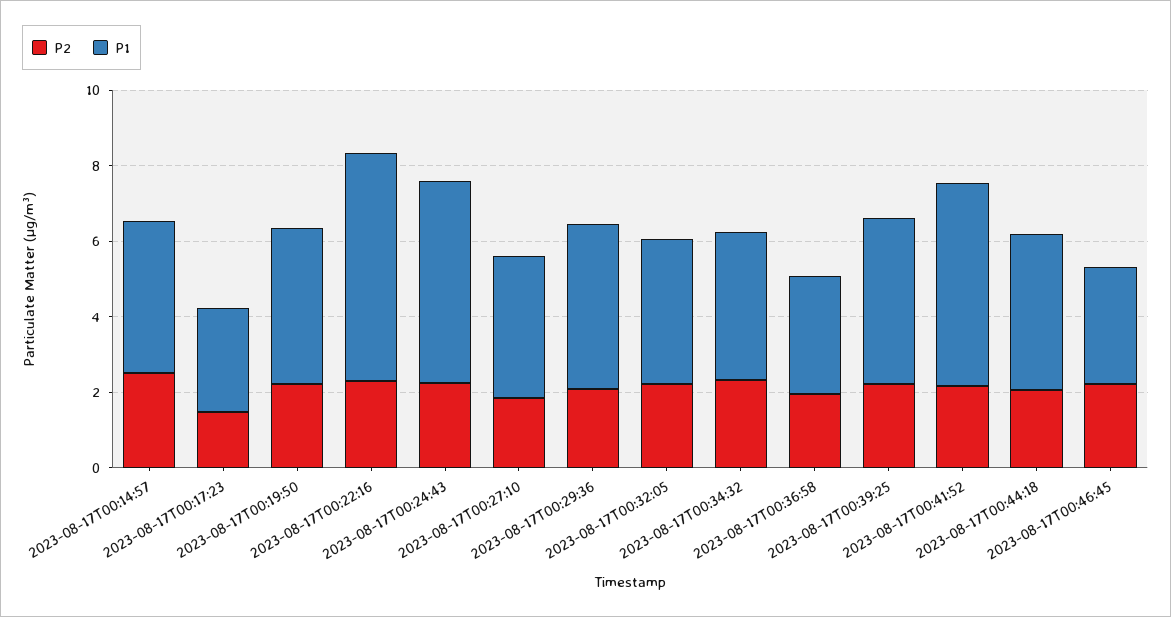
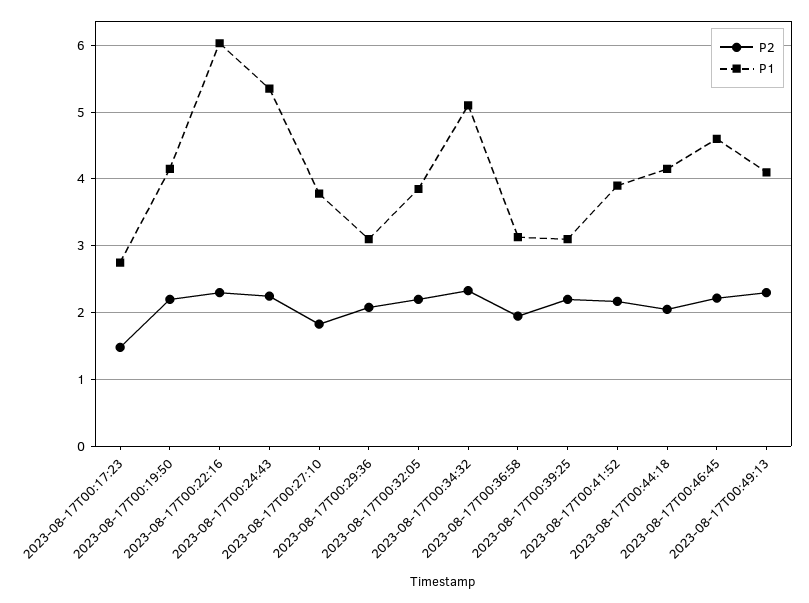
P2, 2023-08-17T00:14:57: 2.5 -> none
P1, 2023-08-17T00:14:57: 4 -> none
P1, 2023-08-17T00:29:36: 4.5 -> 3.1
P1, 2023-08-17T00:34:32: 4 -> 5.1
P1, 2023-08-17T00:39:25: 4.5 -> 3.1
P1, 2023-08-17T00:41:52: 5.5 -> 3.9
P1, 2023-08-17T00:46:45: 3 -> 4.6
P2, 2023-08-17T00:49:13: none -> 2.3
P1, 2023-08-17T00:49:13: none -> 4.1

